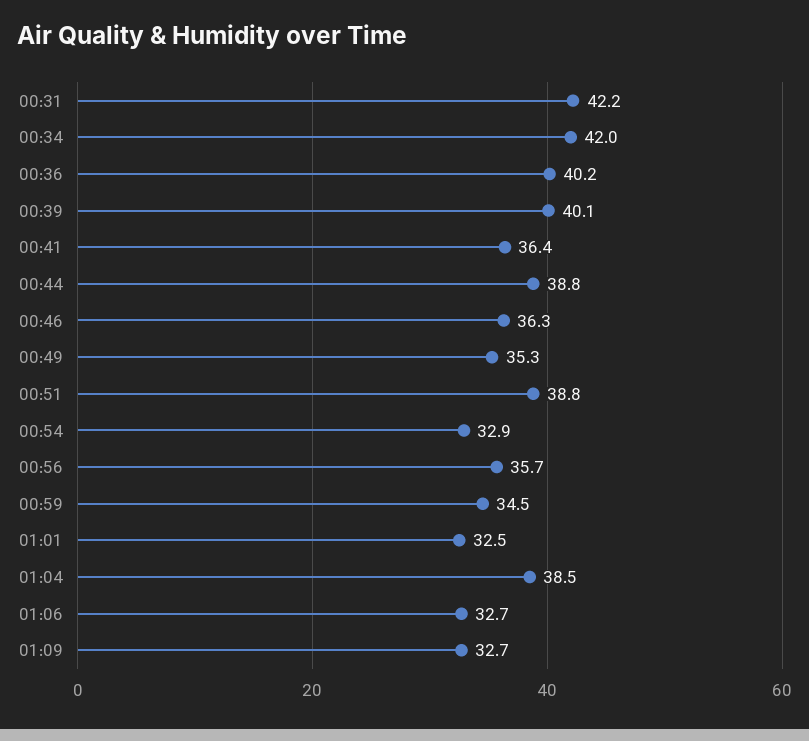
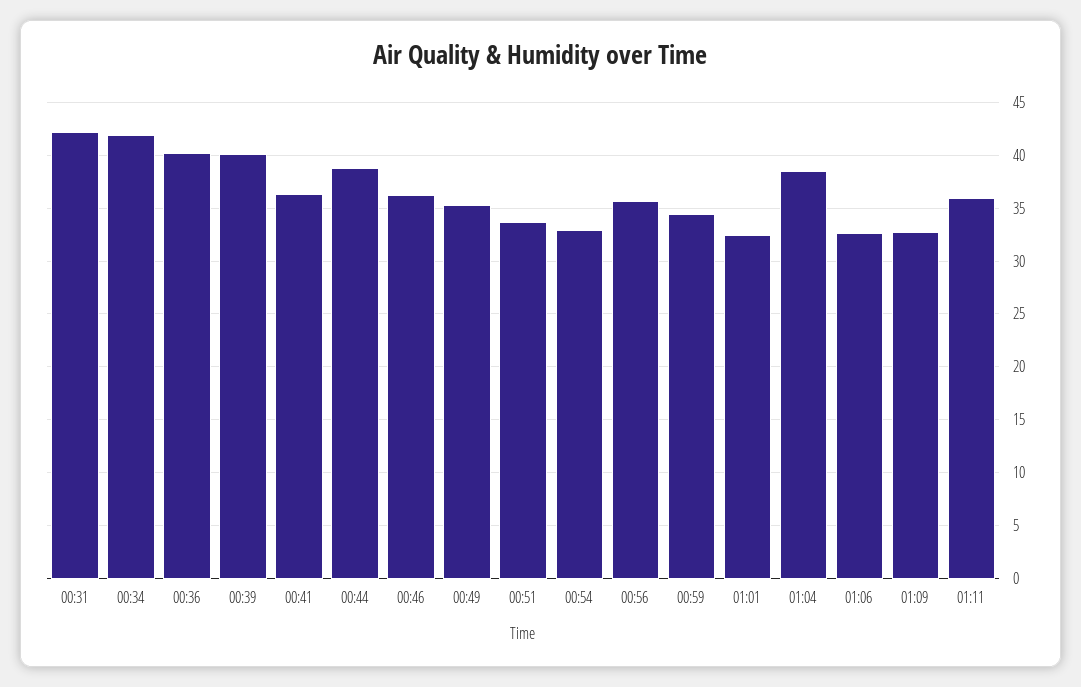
00:51: 38.8 -> 34
01:11: none -> 36

